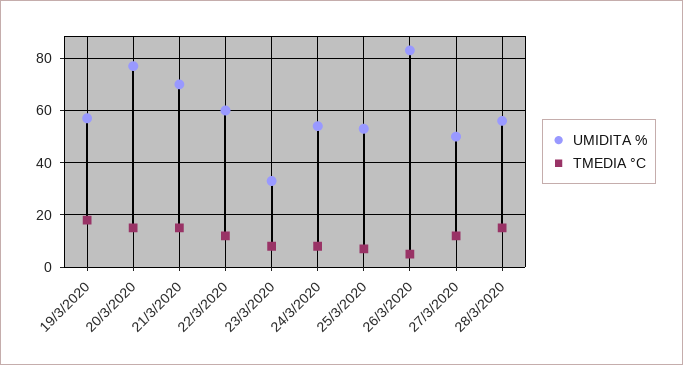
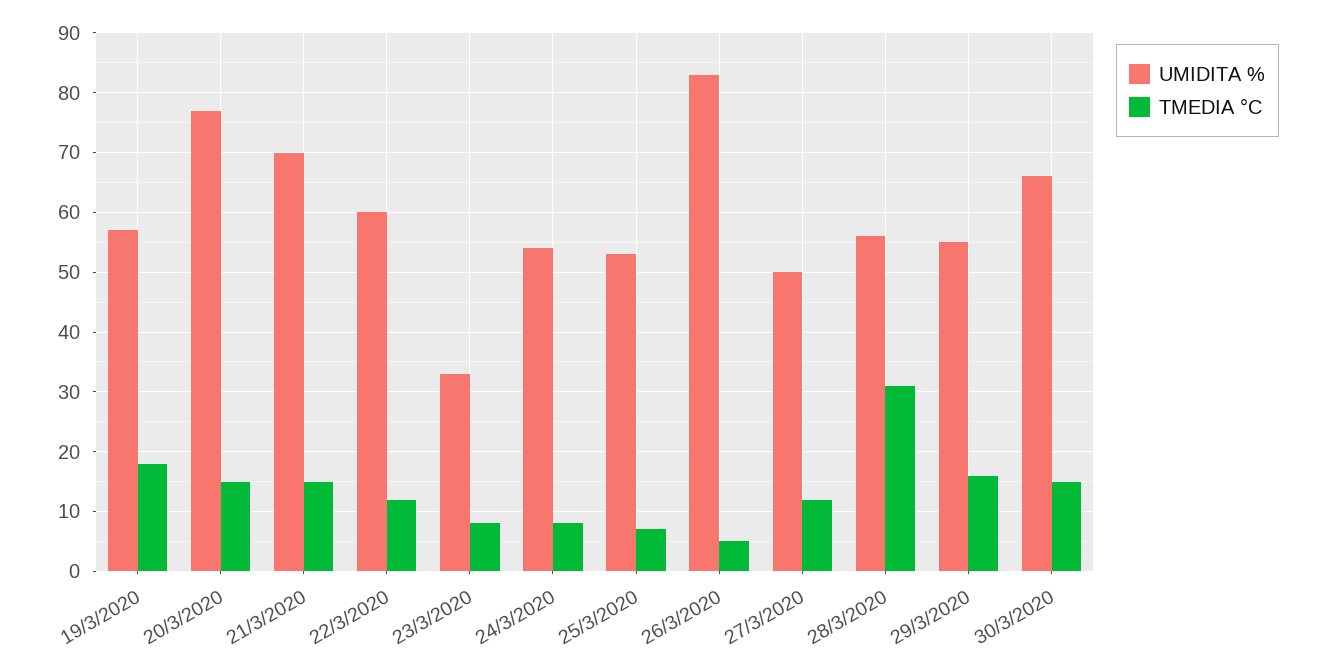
TMEDIA °C, 28/3/2020: 15 -> 30
UMIDITA %, 29/3/2020: none -> 55
TMEDIA °C, 29/3/2020: none -> 15
UMIDITA %, 30/3/2020: none -> 65
TMEDIA °C, 30/3/2020: none -> 15

